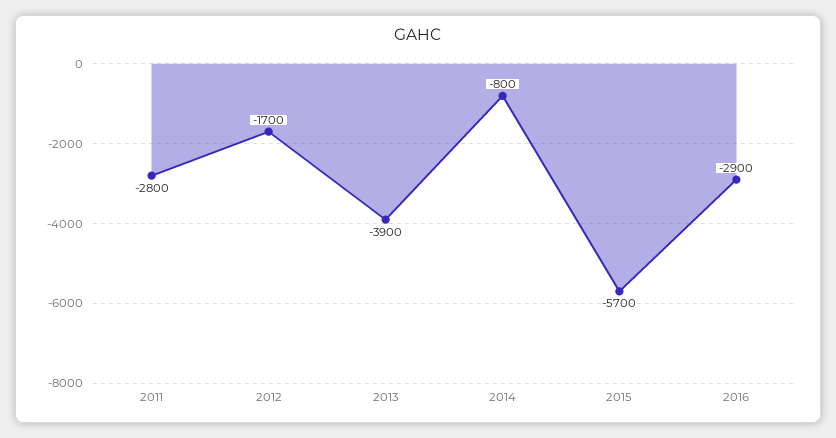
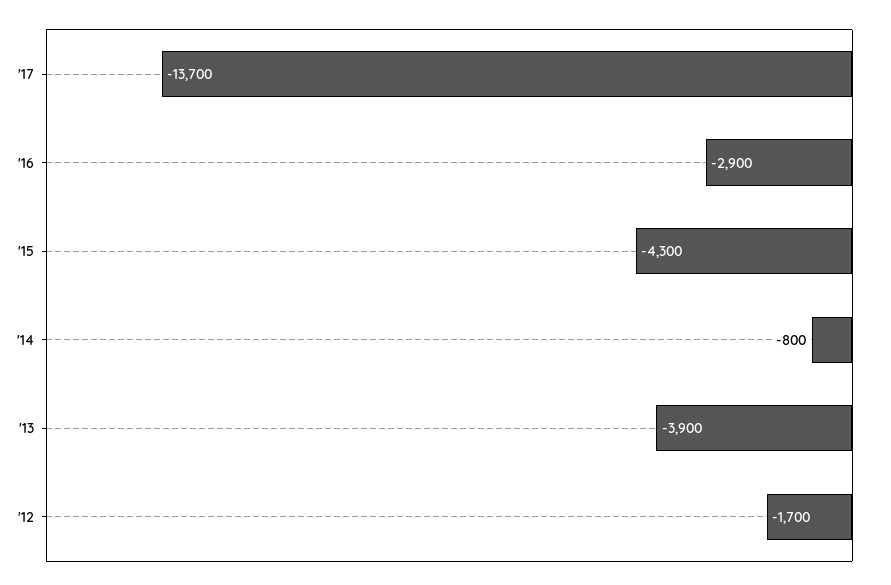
2011: -2800 -> none
2015: -5700 -> -4300
'17: none -> -13700

